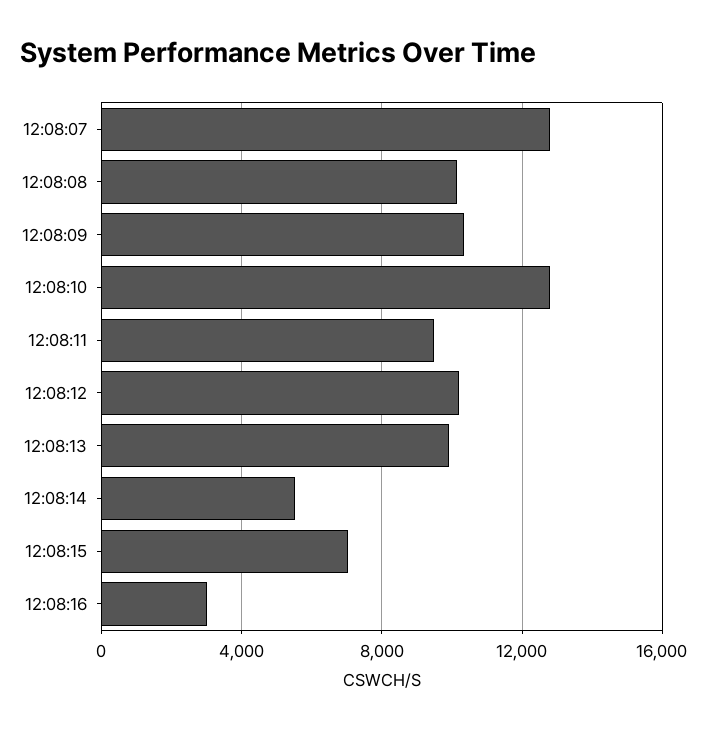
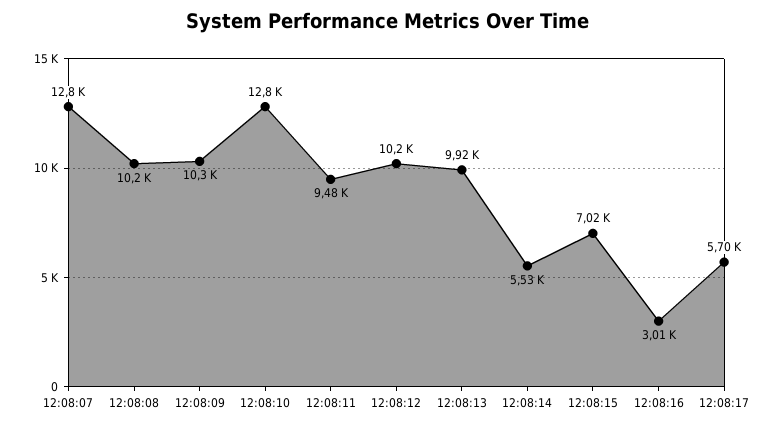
12:08:17: none -> 5700

